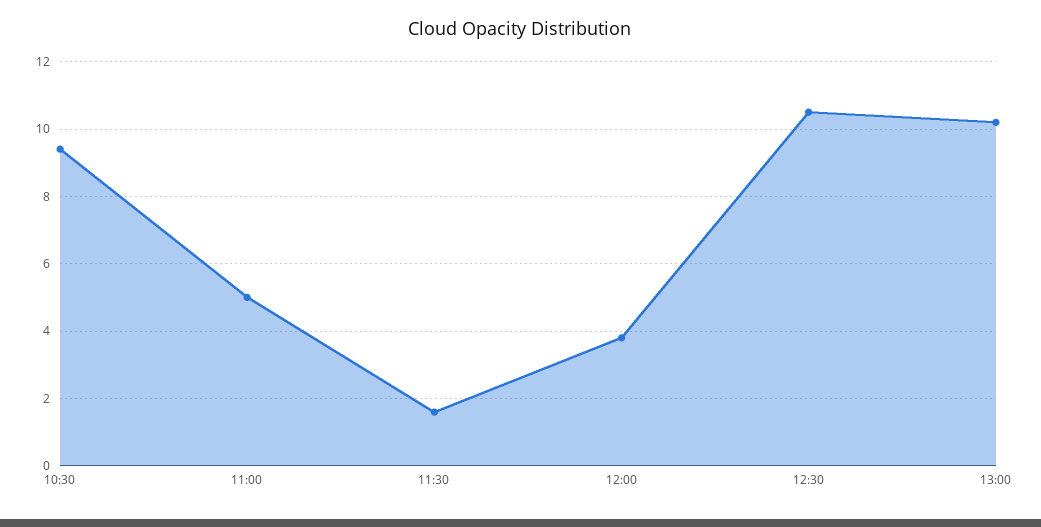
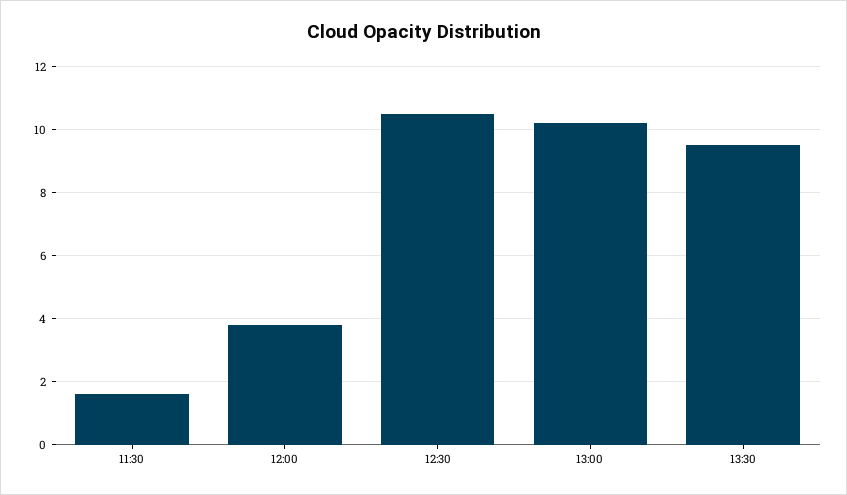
10:30: 9.5 -> none
11:00: 5 -> none
13:30: none -> 9.5

